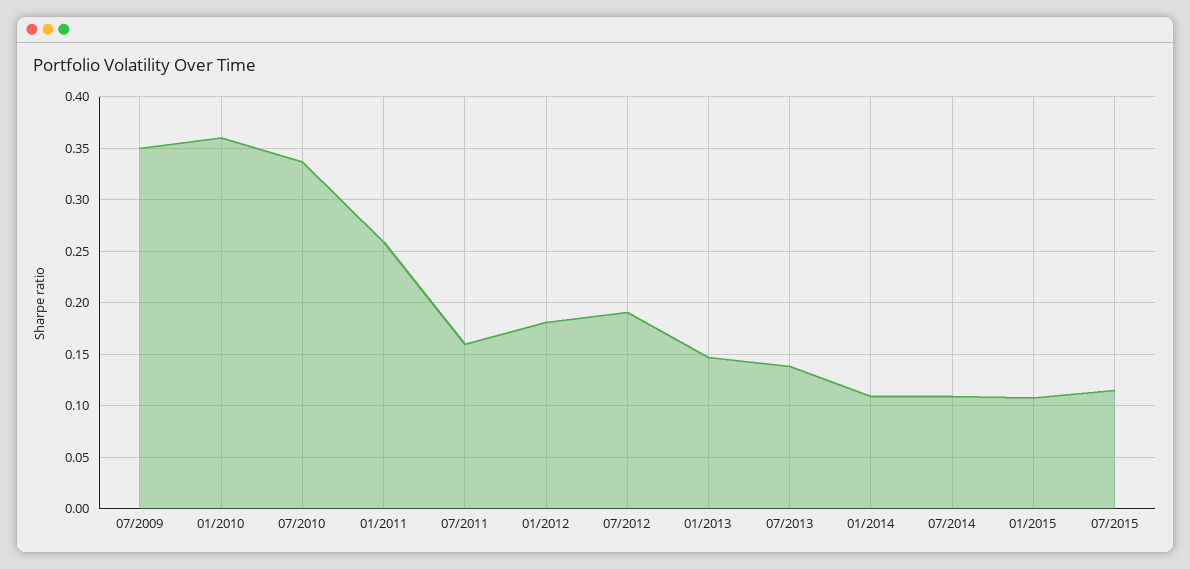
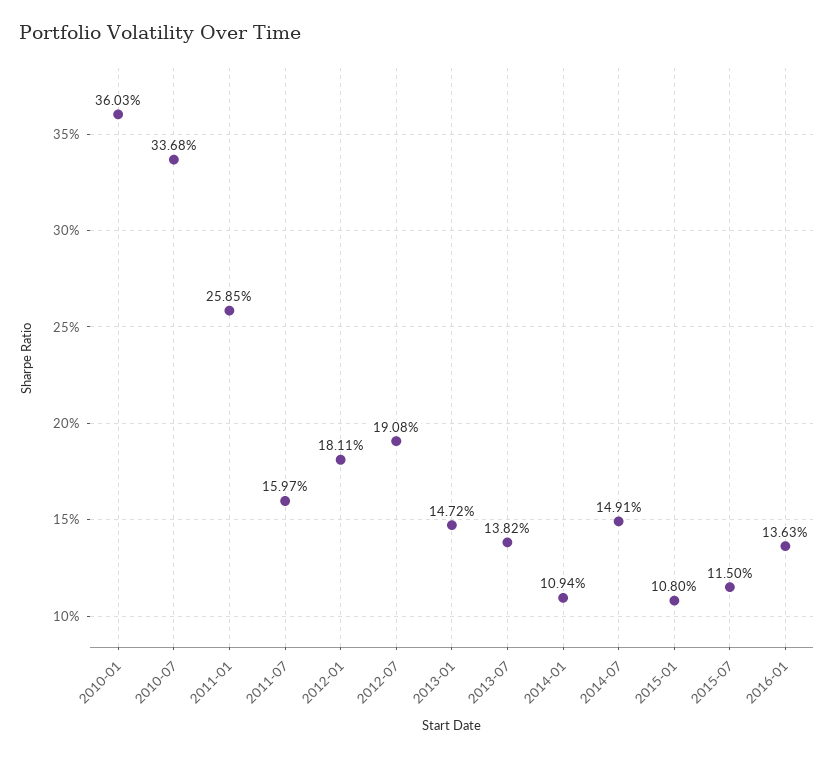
07/2009: 0.35 -> none
07/2014: 0.11 -> 0.1491
2016-01: none -> 0.1363

